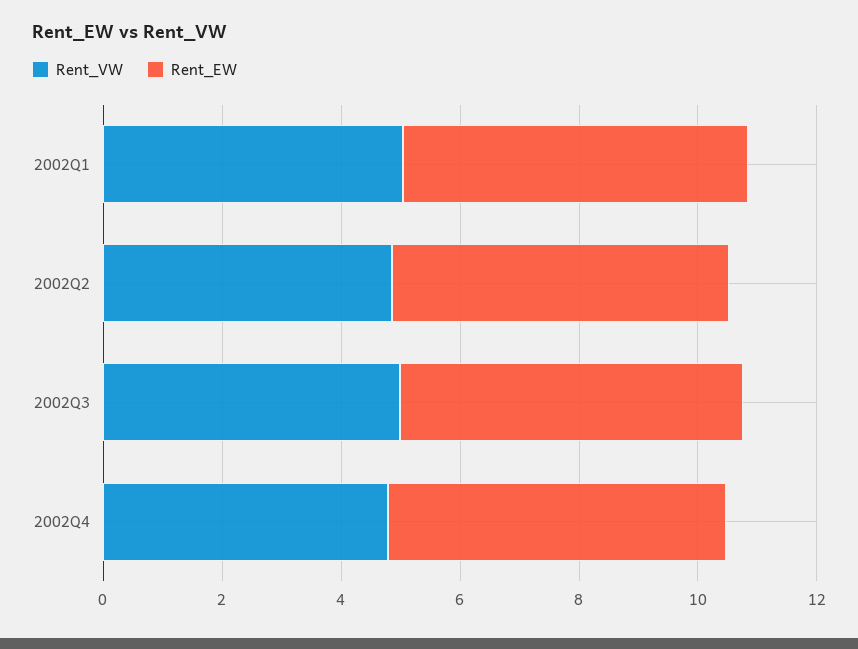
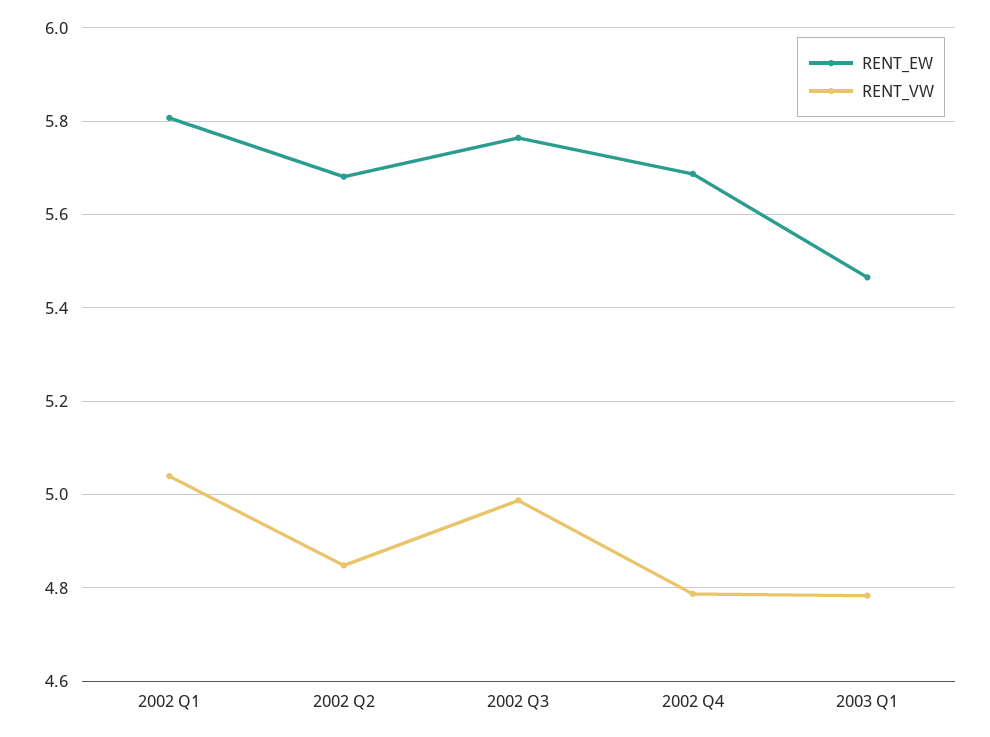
Rent_EW, 2003 Q1: none -> 5.46
Rent_VW, 2003 Q1: none -> 4.78

